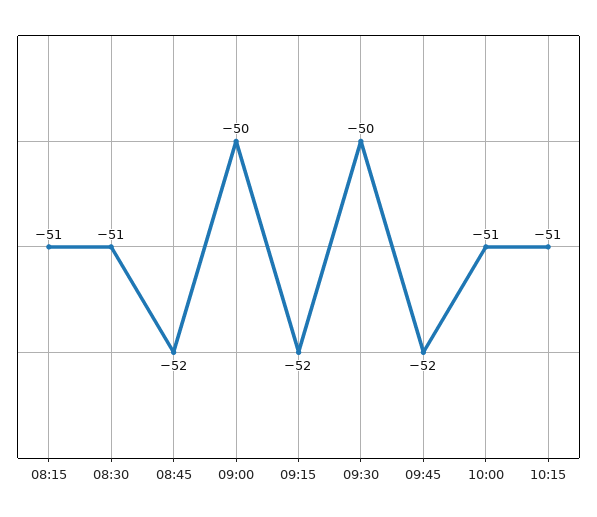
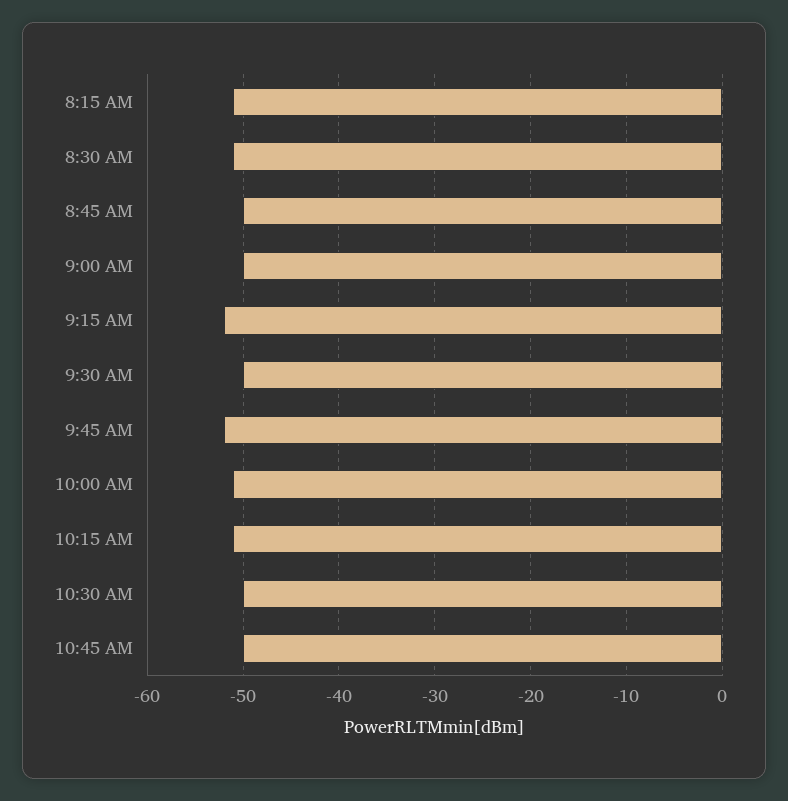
08:45: -52 -> -50
10:30 AM: none -> -50
10:45 AM: none -> -50

